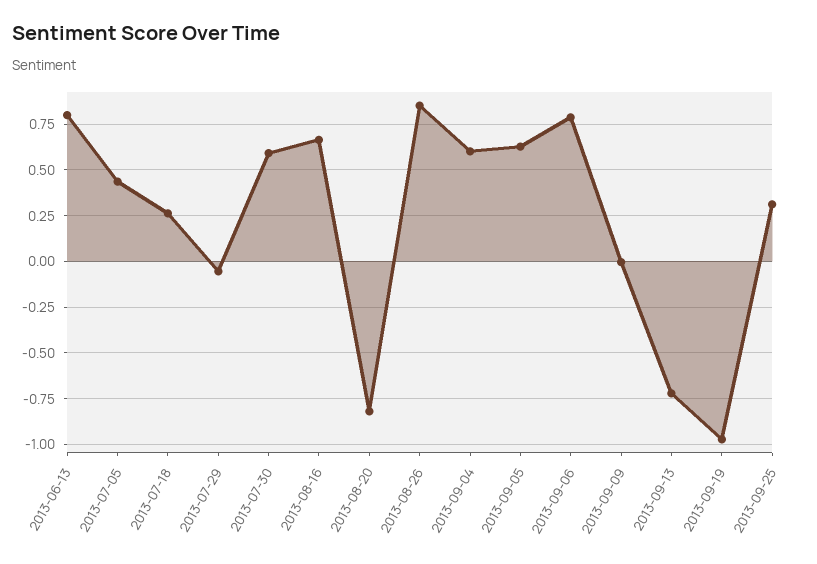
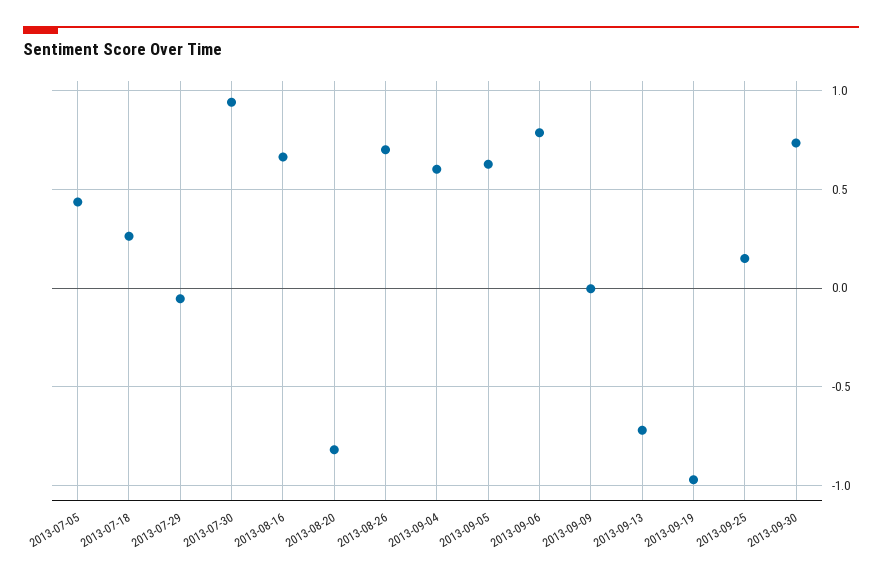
2013-06-13: 0.8 -> none
2013-07-30: 0.6 -> 0.95
2013-08-26: 0.85 -> 0.7
2013-09-25: 0.3 -> 0.15
2013-09-30: none -> 0.75

